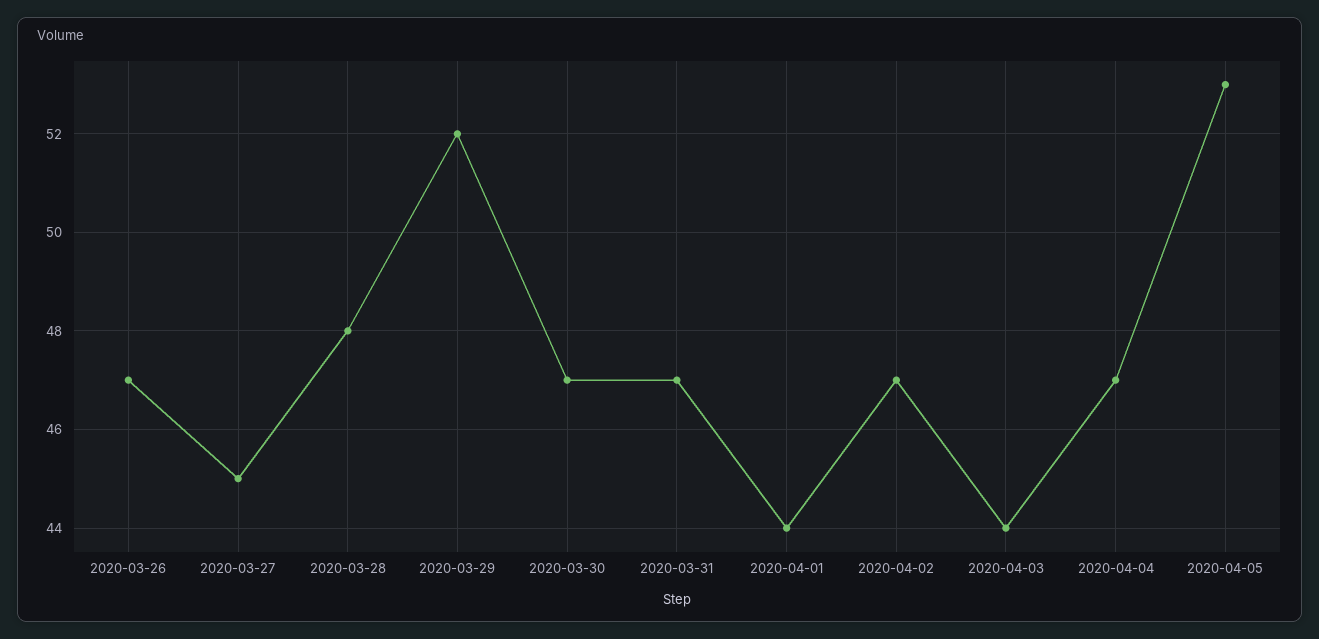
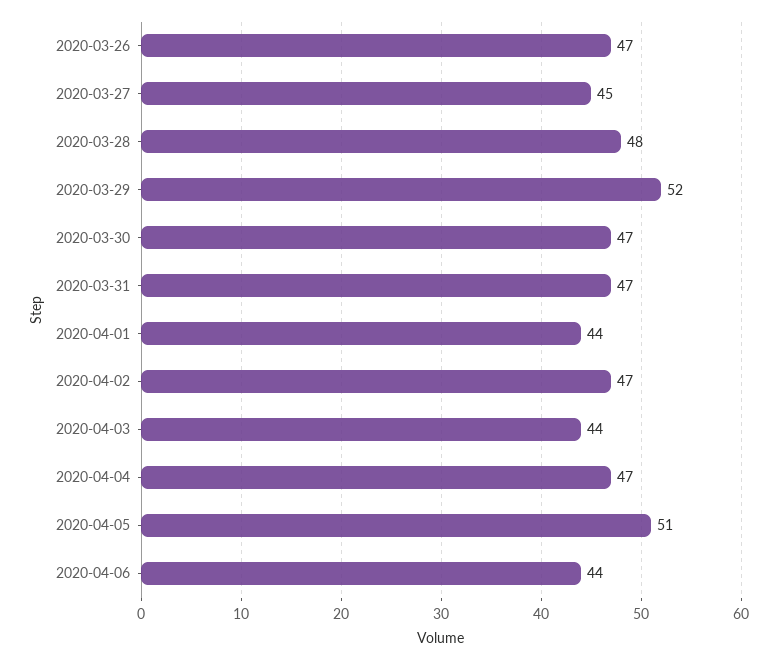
2020-04-05: 53 -> 51
2020-04-06: none -> 44

